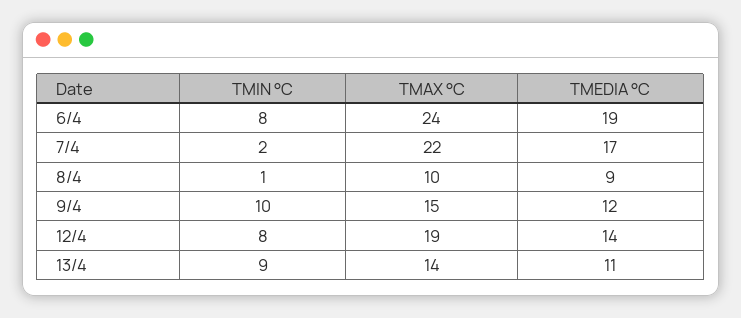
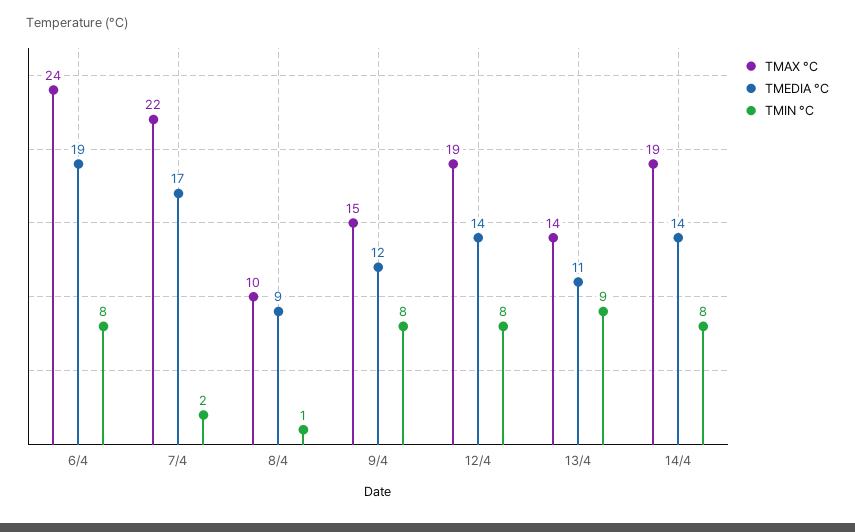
TMIN °C, 9/4: 10 -> 8
TMAX °C, 14/4: none -> 19
TMEDIA °C, 14/4: none -> 14
TMIN °C, 14/4: none -> 8

